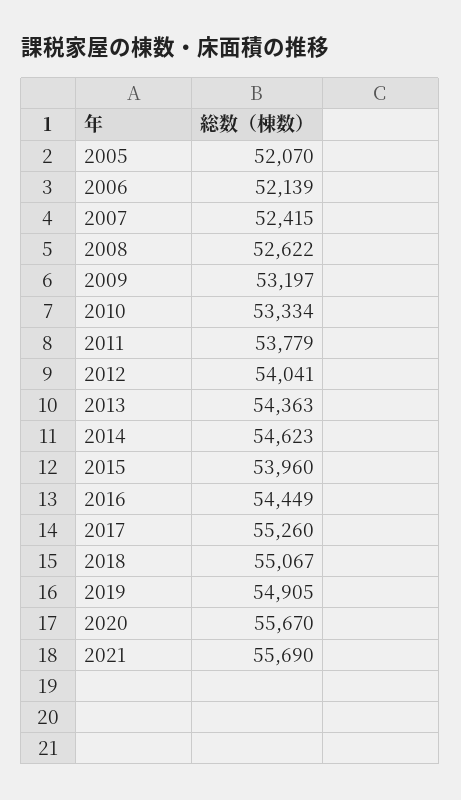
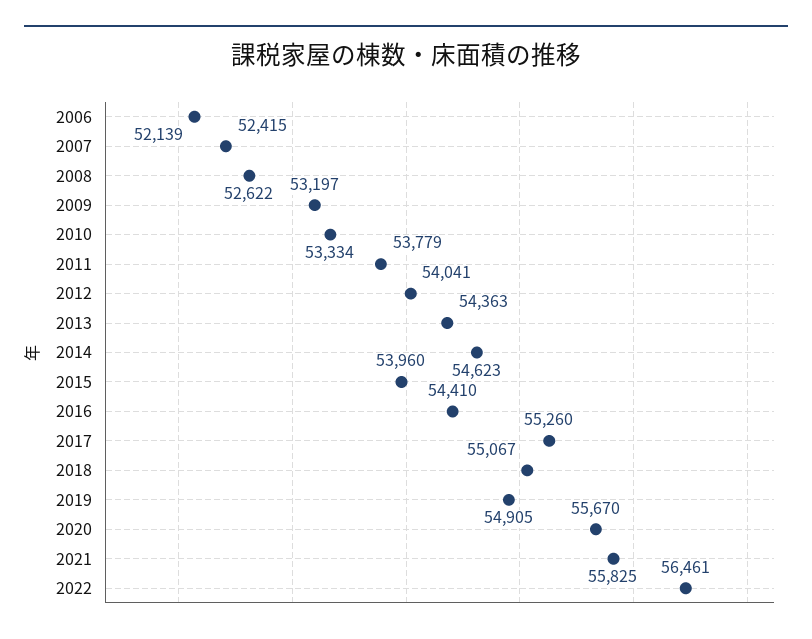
2005: 52070 -> none
2016: 54449 -> 54410
2021: 55690 -> 55825
2022: none -> 56461

